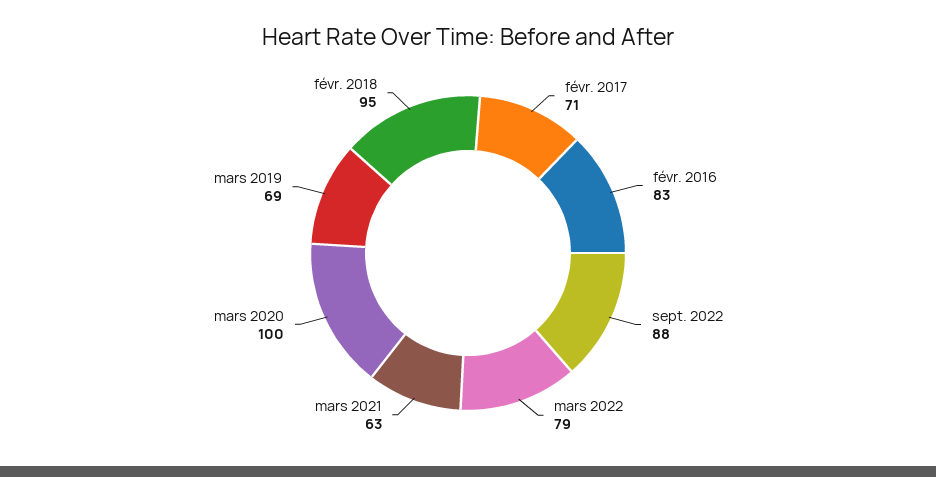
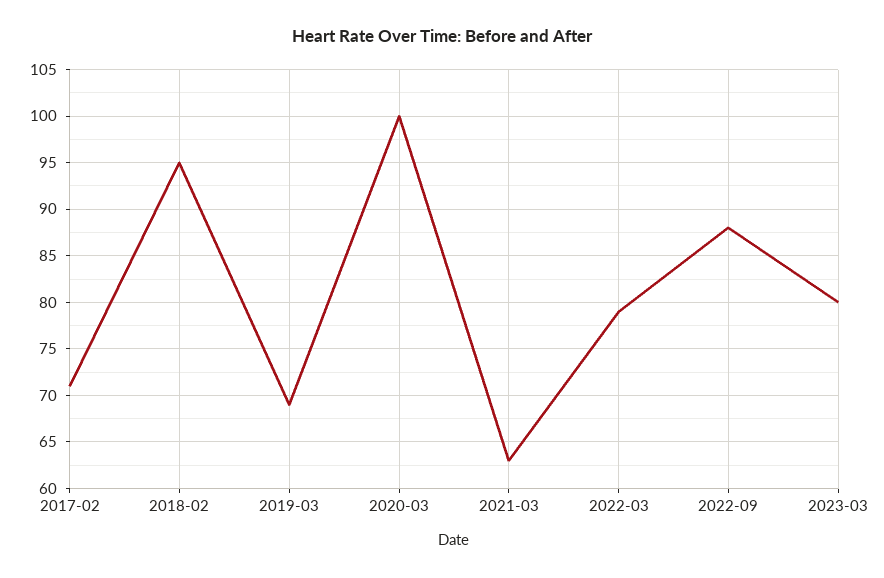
févr. 2016: 83 -> none
2023-03: none -> 80

